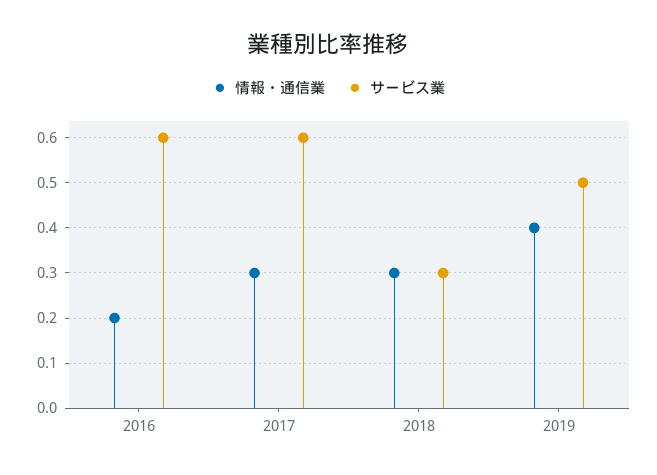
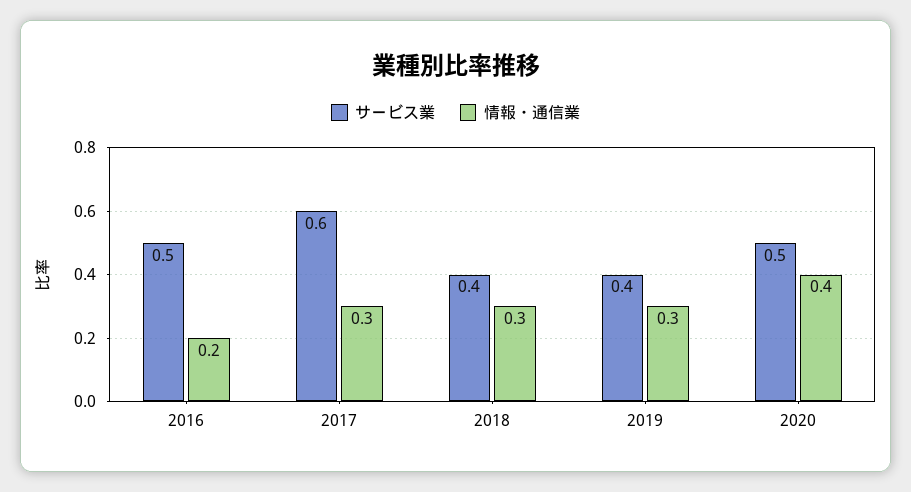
サービス業, 2016: 0.6 -> 0.5
サービス業, 2018: 0.3 -> 0.4
情報・通信業, 2019: 0.4 -> 0.3
サービス業, 2019: 0.5 -> 0.4
サービス業, 2020: none -> 0.5
情報・通信業, 2020: none -> 0.4

